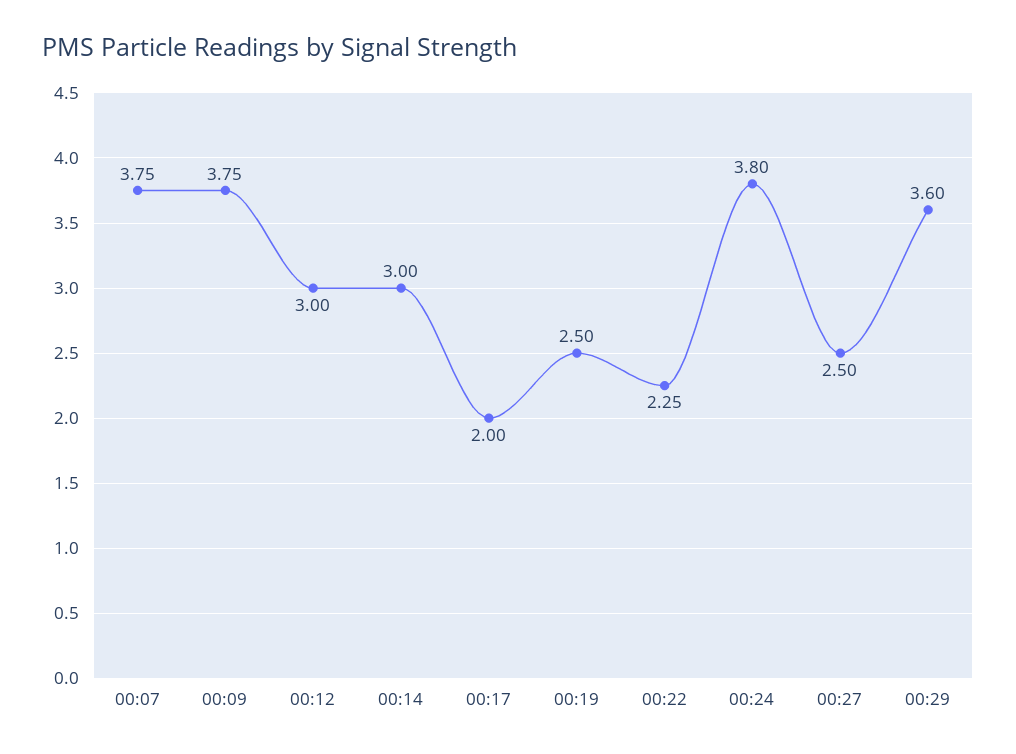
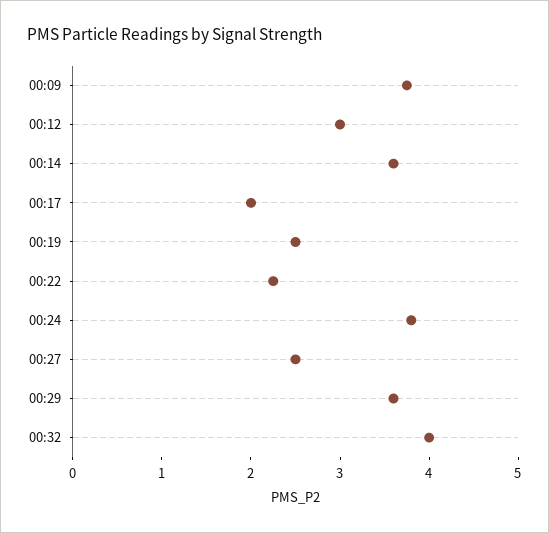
00:07: 3.75 -> none
00:14: 3 -> 3.6
00:32: none -> 4

